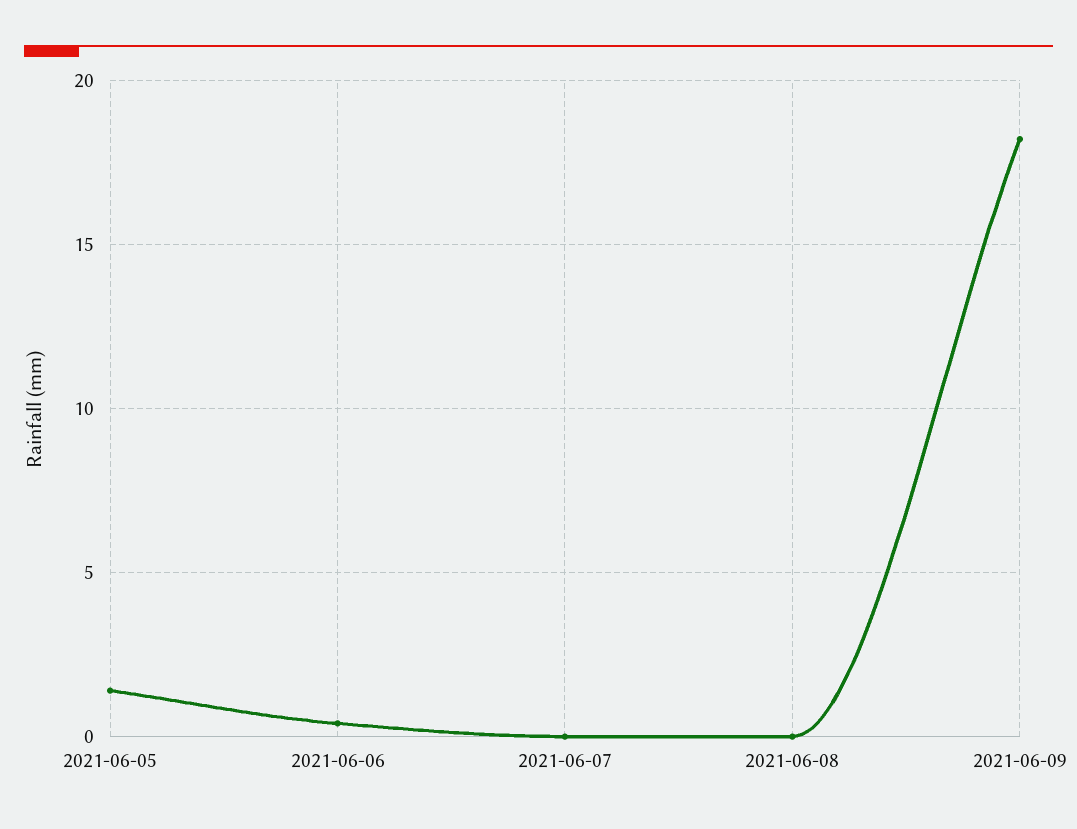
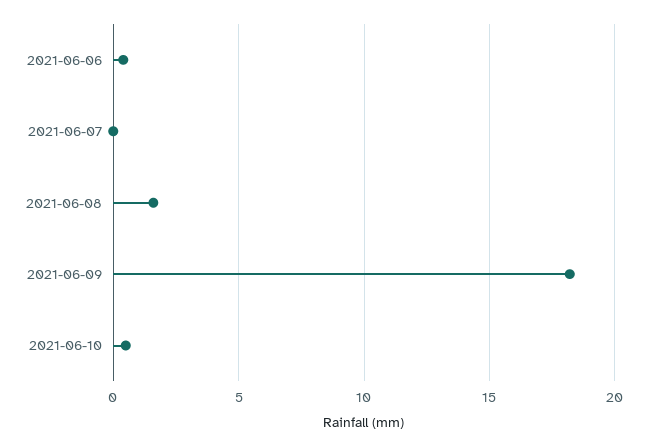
2021-06-05: 1.5 -> none
2021-06-08: 0 -> 1.5
2021-06-10: none -> 0.5

